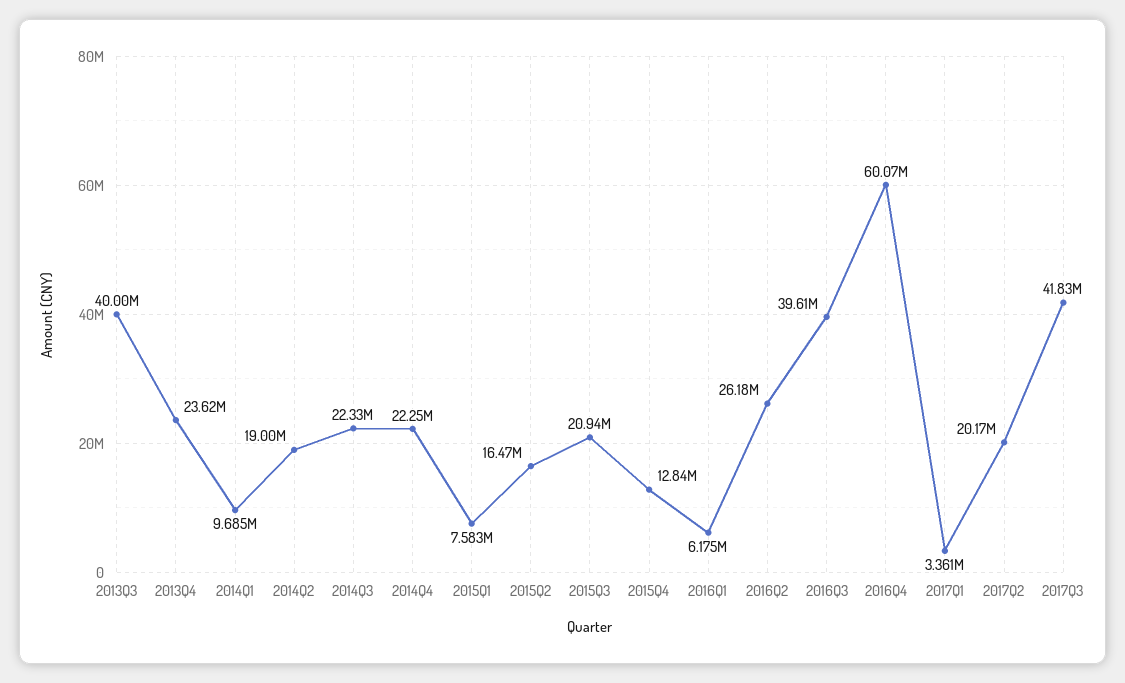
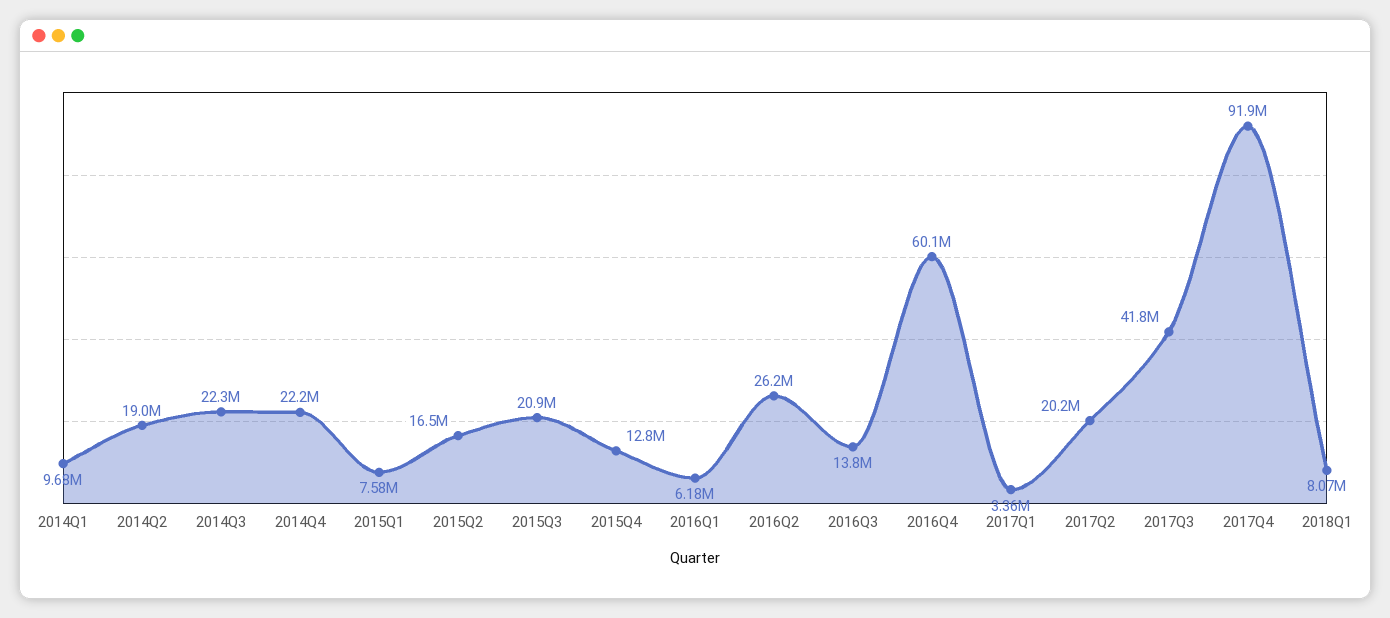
2013Q3: 40000000 -> none
2013Q4: 23620000 -> none
2016Q3: 39610000 -> 13800000
2017Q4: none -> 91900000
2018Q1: none -> 8070000

